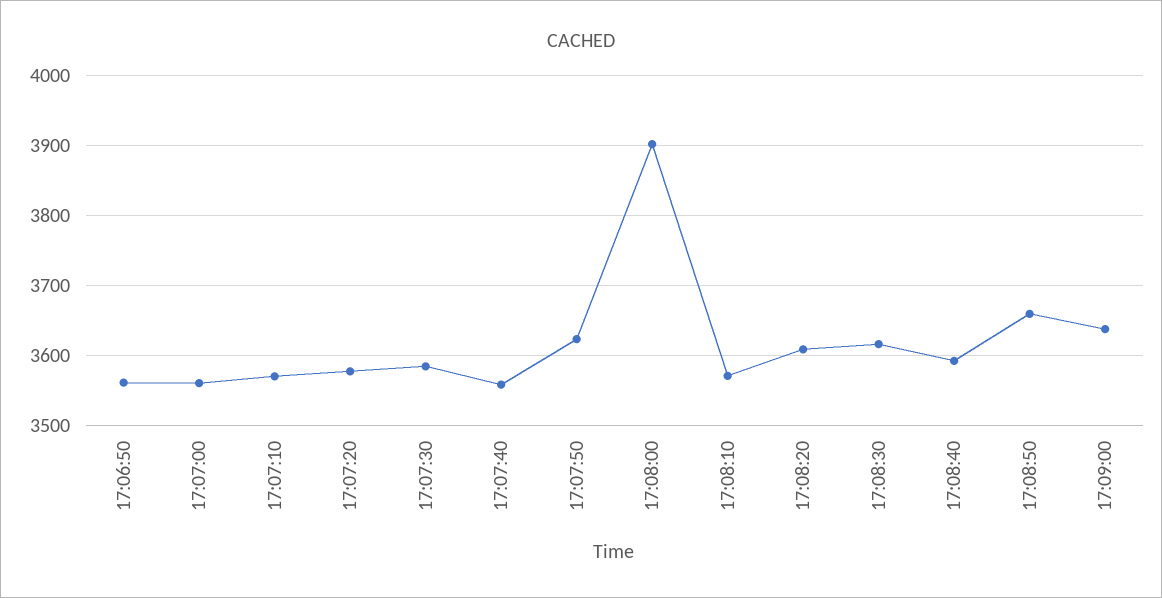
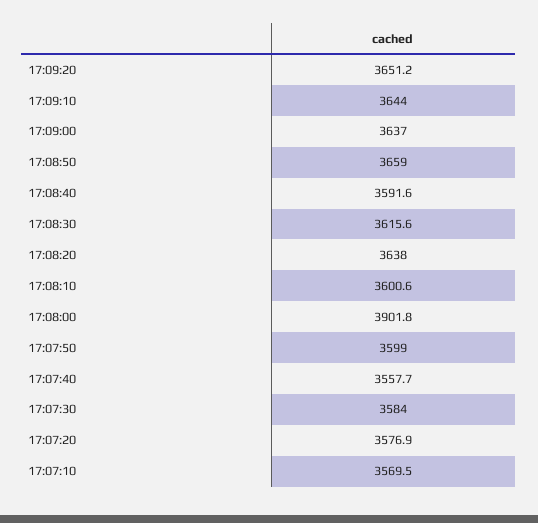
17:06:50: 3560 -> none
17:07:00: 3560 -> none
17:07:50: 3620 -> 3599
17:08:10: 3570 -> 3600.6
17:08:20: 3610 -> 3638
17:09:20: none -> 3651.2
17:09:10: none -> 3644

